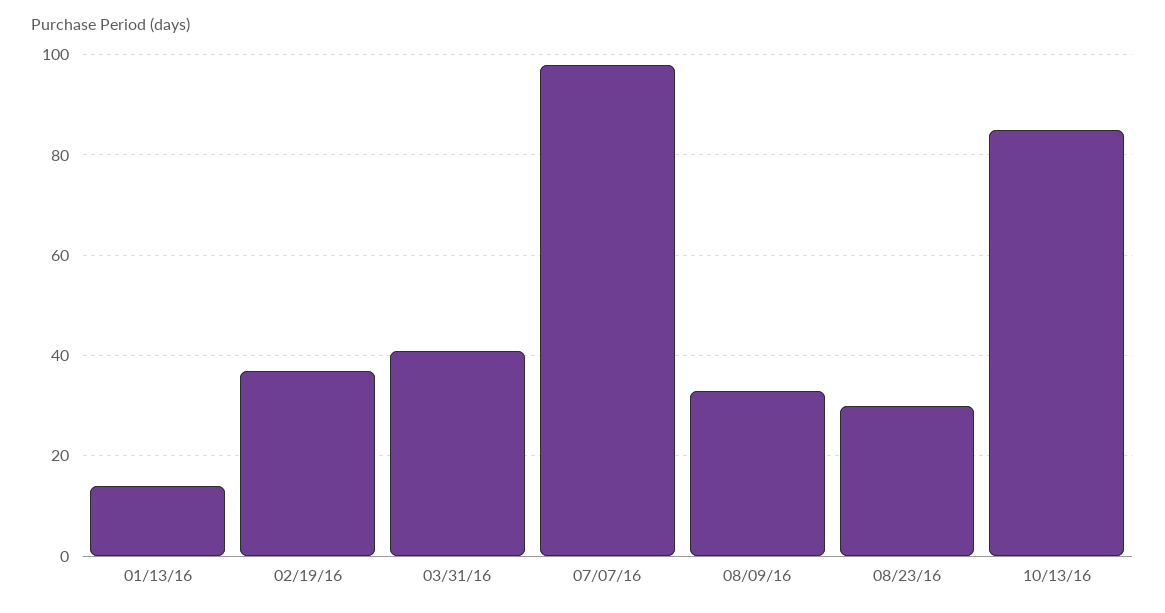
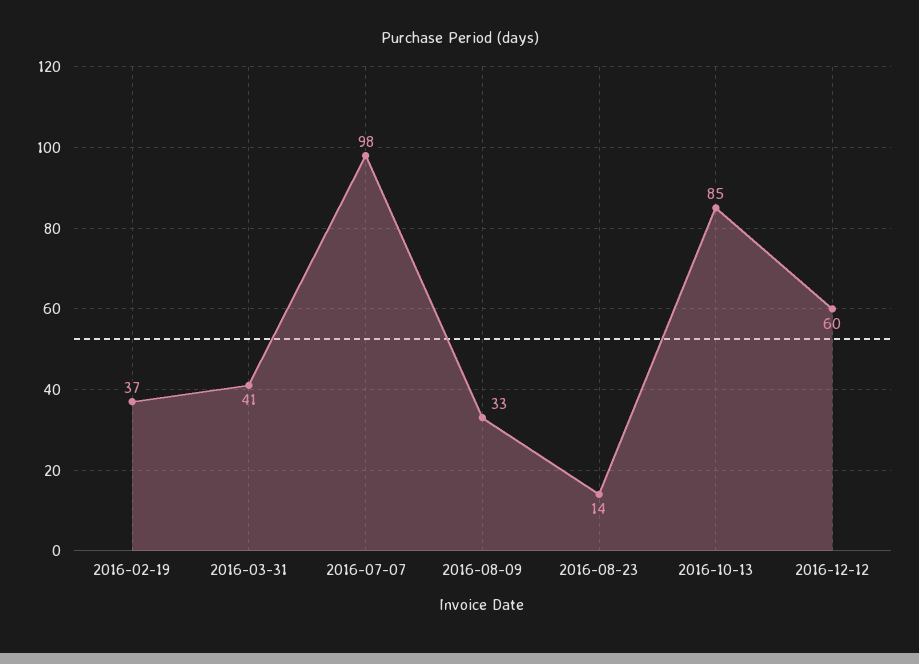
01/13/16: 15 -> none
08/23/16: 30 -> 14
2016-12-12: none -> 60

